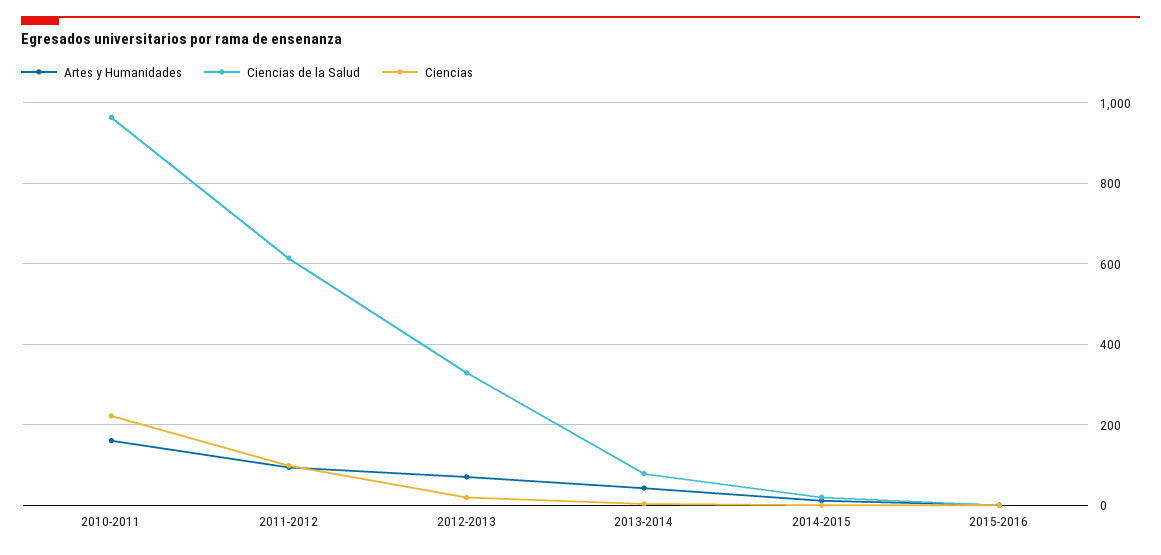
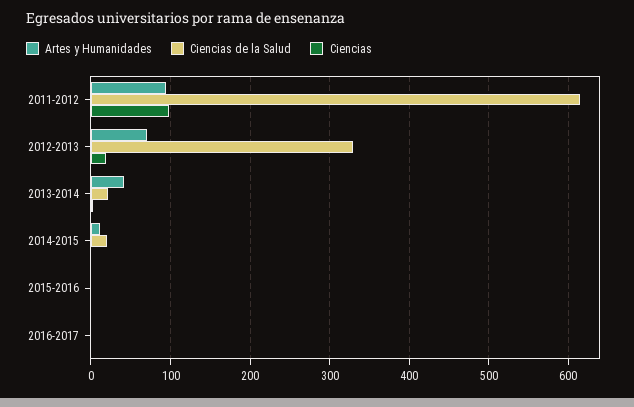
Artes y Humanidades, 2010-2011: 160 -> none
Ciencias de la Salud, 2010-2011: 960 -> none
Ciencias, 2010-2011: 220 -> none
Ciencias de la Salud, 2013-2014: 80 -> 20
Artes y Humanidades, 2016-2017: none -> 0
Ciencias de la Salud, 2016-2017: none -> 0
Ciencias, 2016-2017: none -> 0

